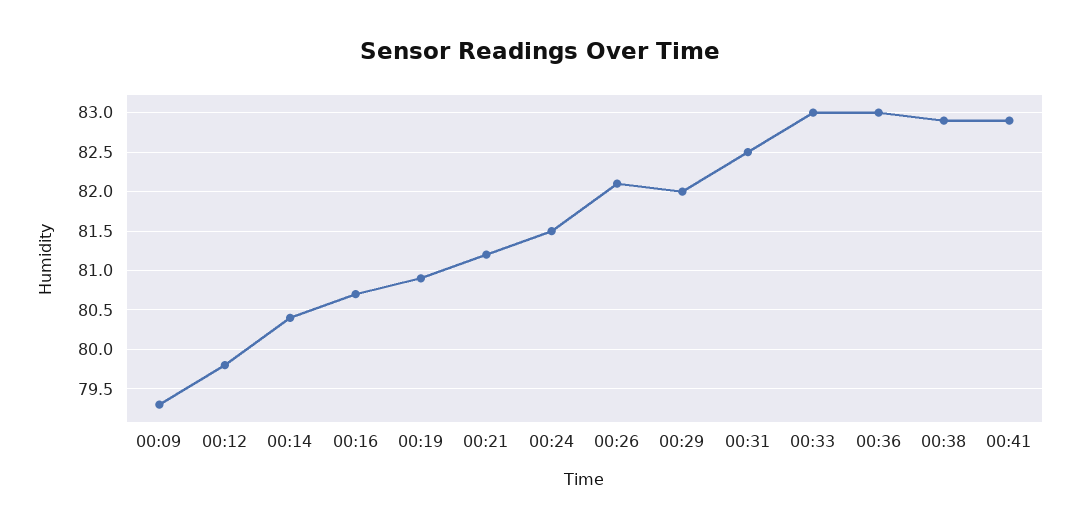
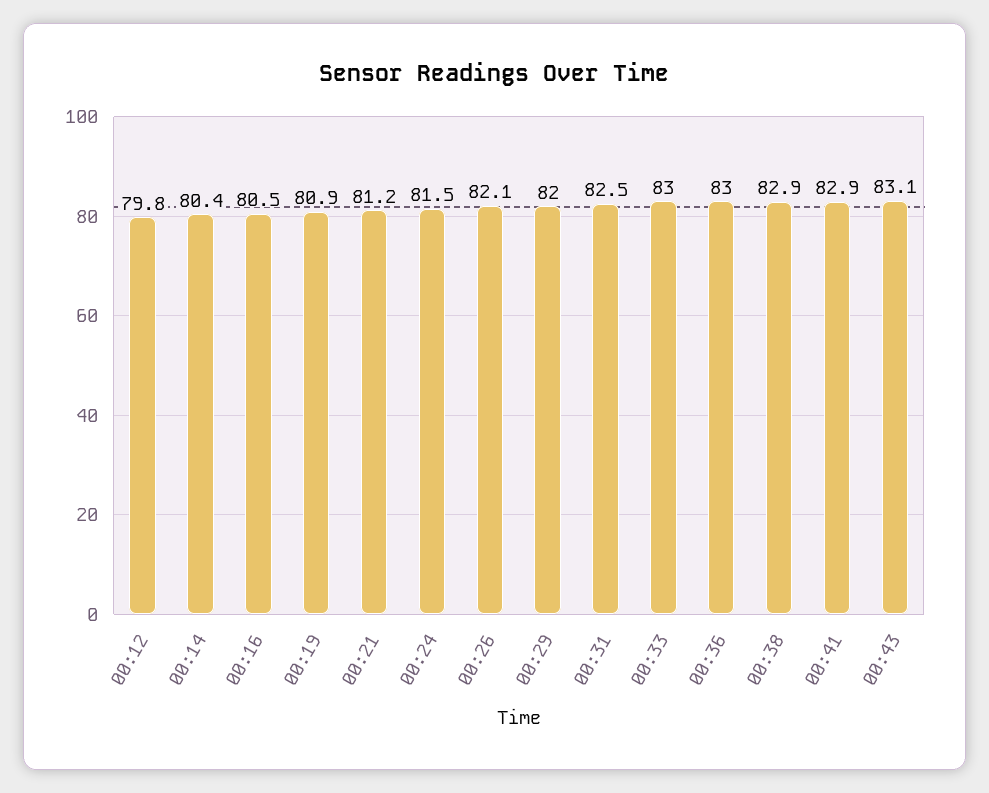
00:09: 79.3 -> none
00:16: 80.7 -> 80.5
00:43: none -> 83.1

